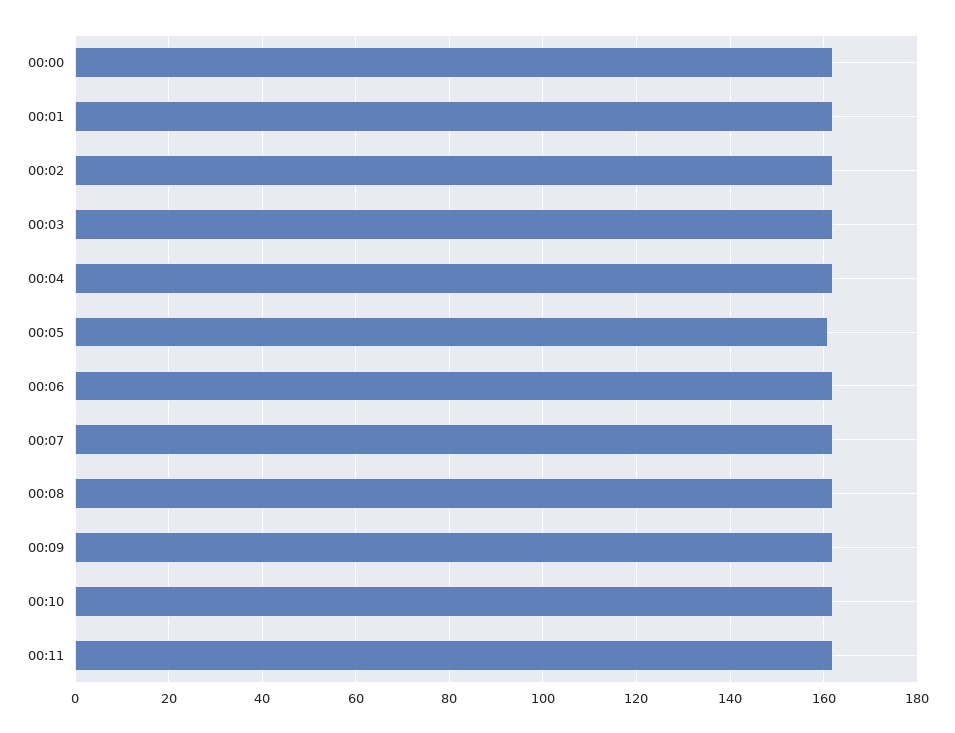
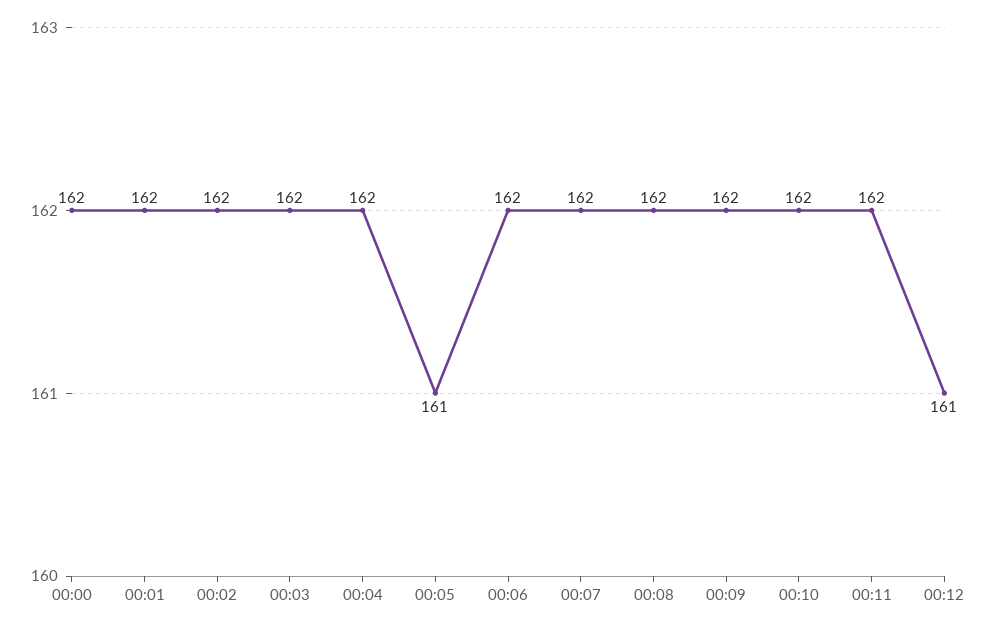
00:12: none -> 161

